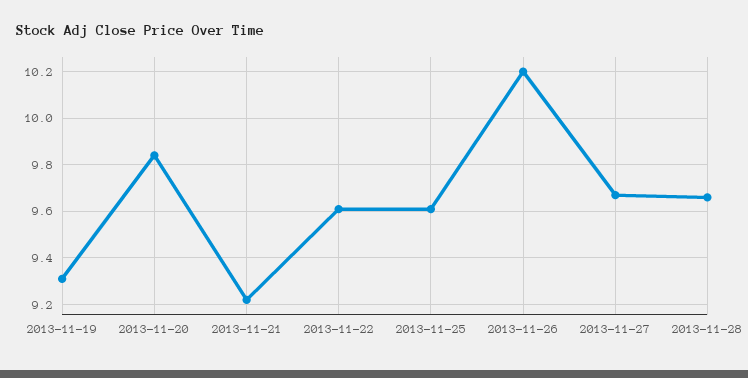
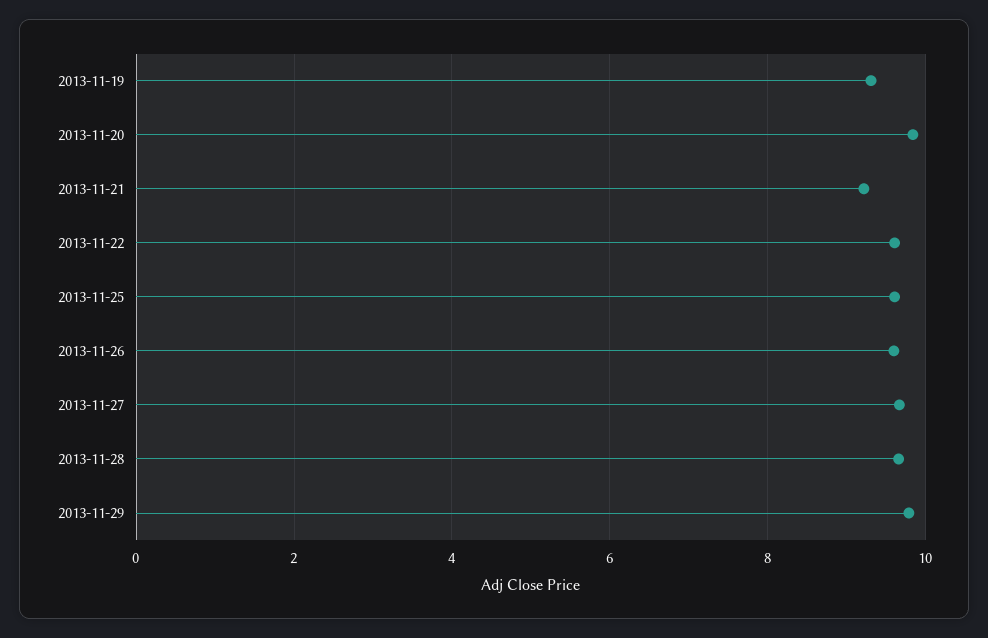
2013-11-26: 10.2 -> 9.6
2013-11-29: none -> 9.8

